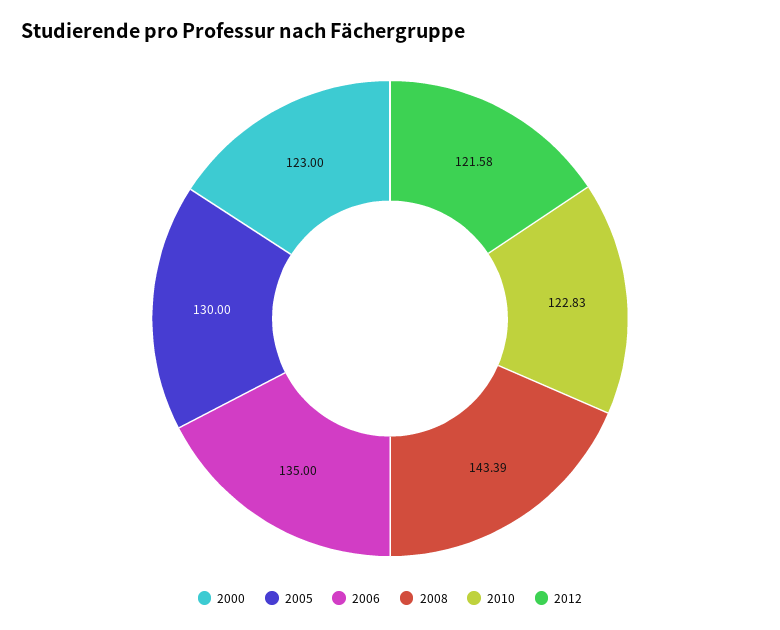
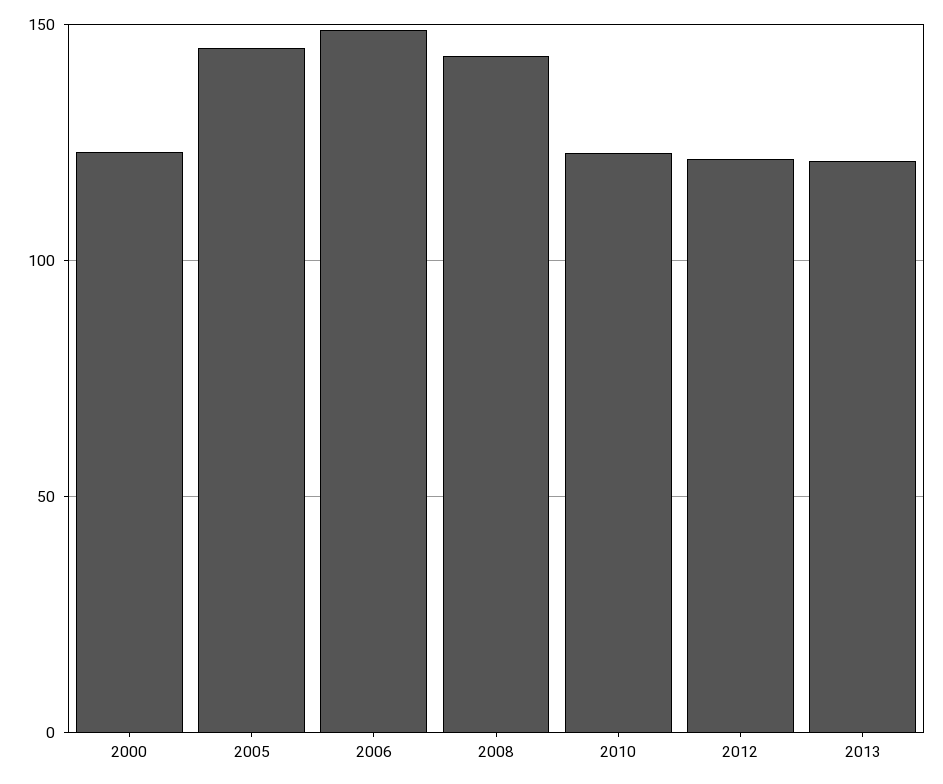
2005: 130 -> 145
2006: 135 -> 150
2013: none -> 120

